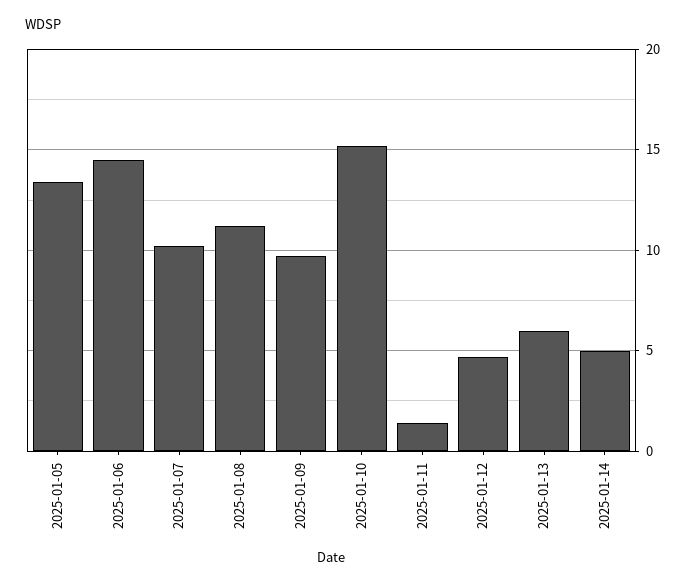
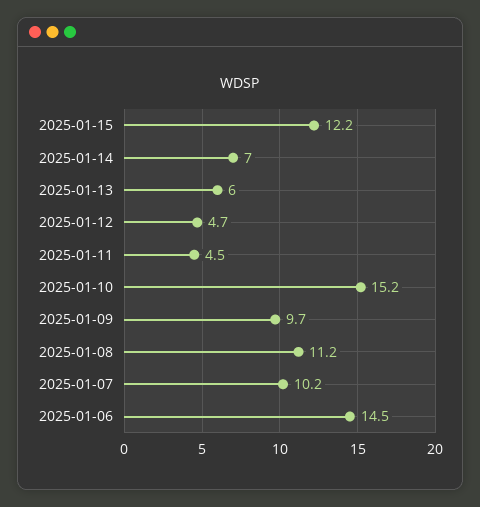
2025-01-05: 13.5 -> none
2025-01-11: 1.5 -> 4.5
2025-01-14: 5 -> 7
2025-01-15: none -> 12.2

